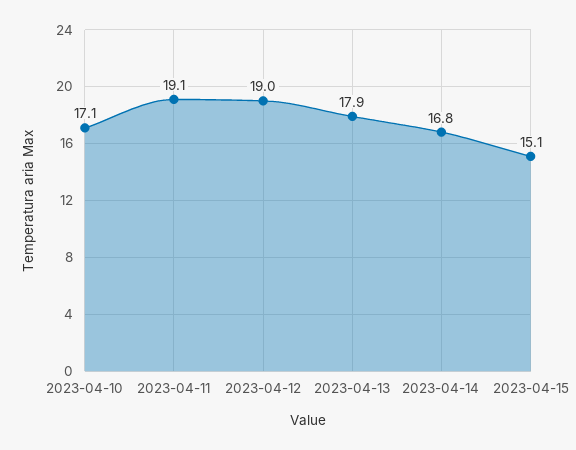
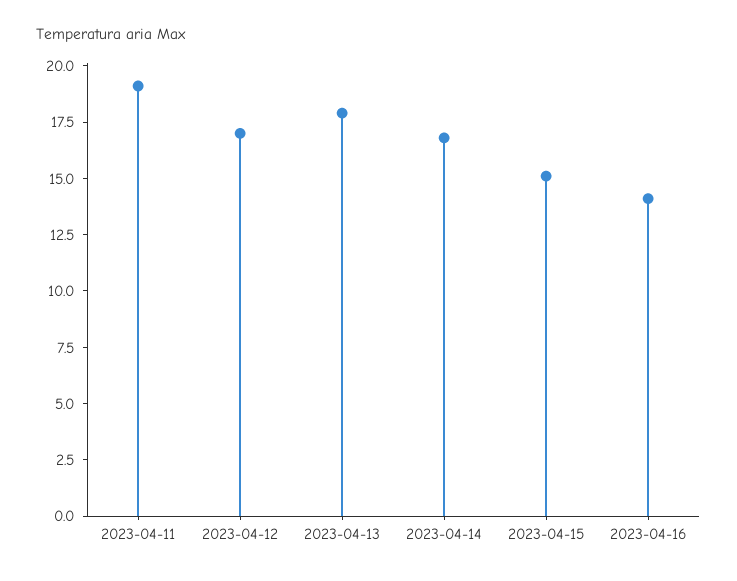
2023-04-10: 17.1 -> none
2023-04-12: 19 -> 17
2023-04-16: none -> 14

